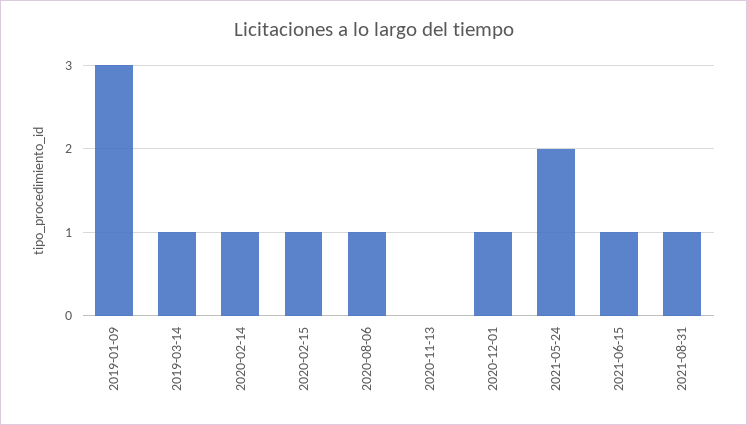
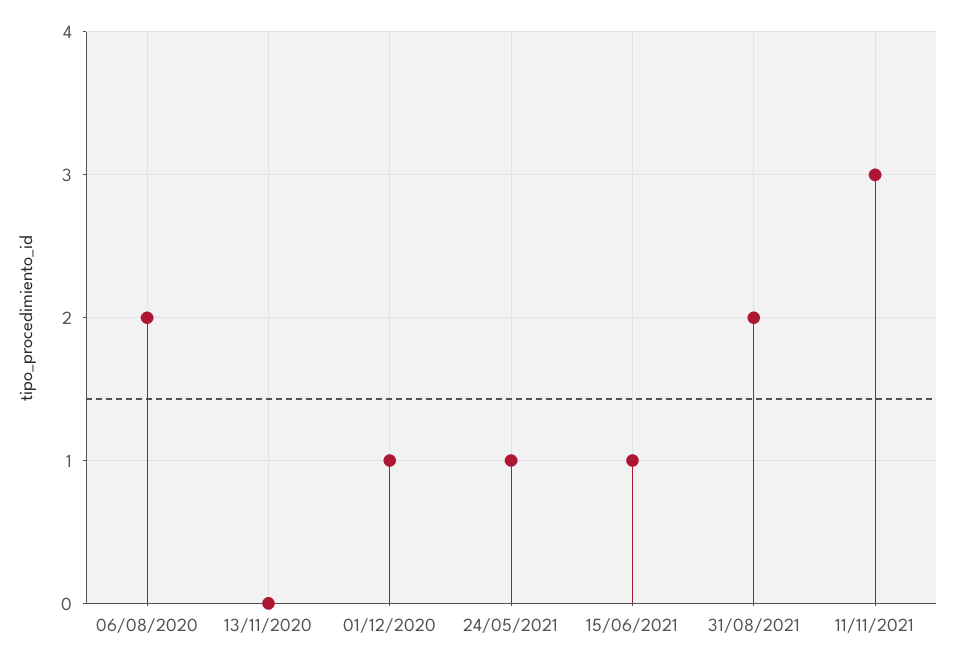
2019-01-09: 3 -> none
2019-03-14: 1 -> none
2020-02-14: 1 -> none
2020-02-15: 1 -> none
2020-08-06: 1 -> 2
2021-05-24: 2 -> 1
2021-08-31: 1 -> 2
11/11/2021: none -> 3

